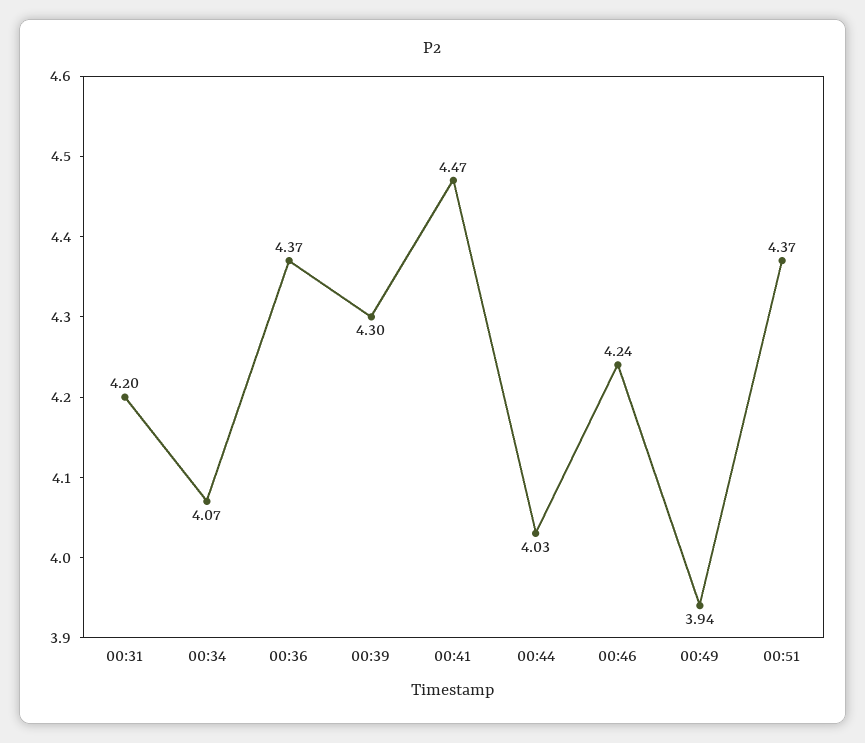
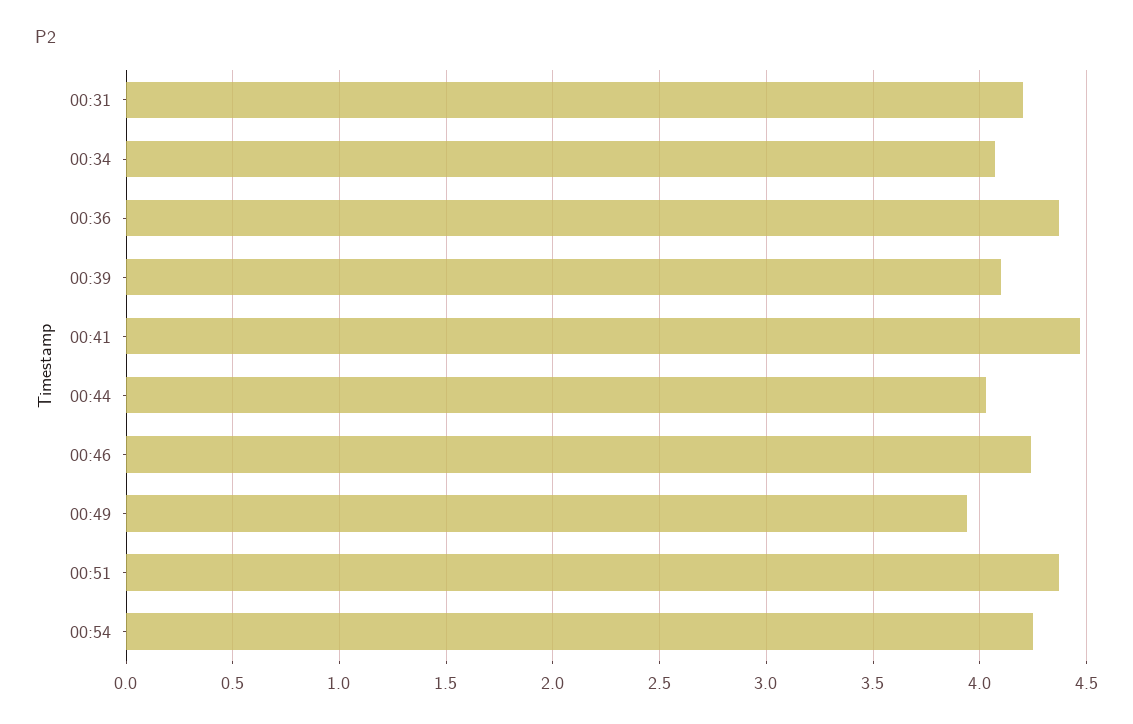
00:39: 4.3 -> 4.1
00:54: none -> 4.25

